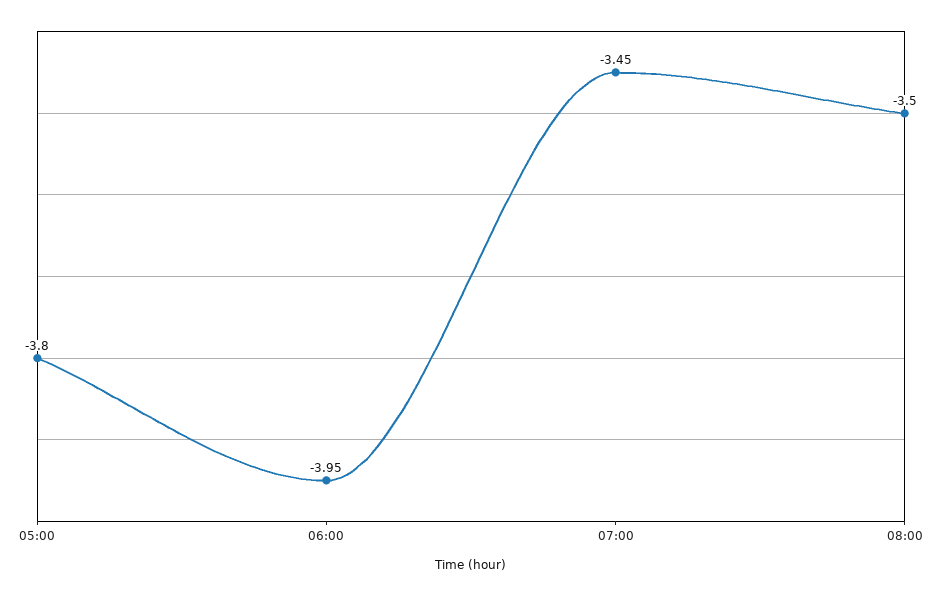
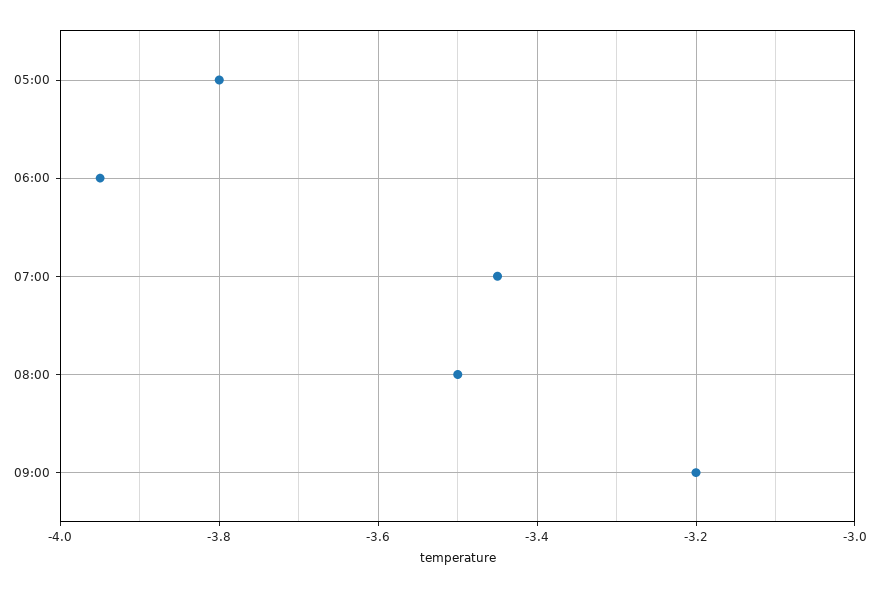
09:00: none -> -3.2

